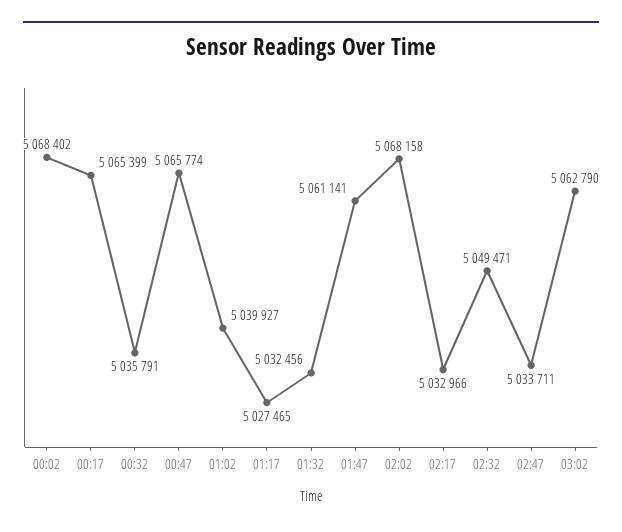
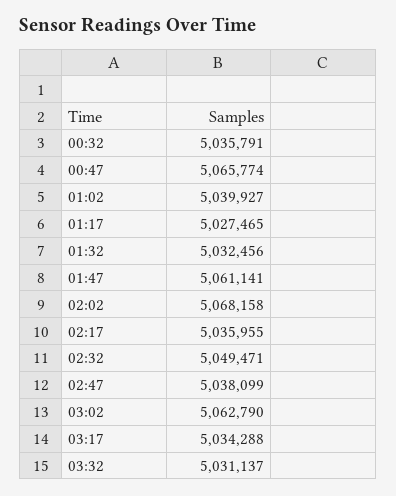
00:02: 5068402 -> none
00:17: 5065399 -> none
02:17: 5032966 -> 5035955
02:47: 5033711 -> 5038099
03:17: none -> 5034288
03:32: none -> 5031137

